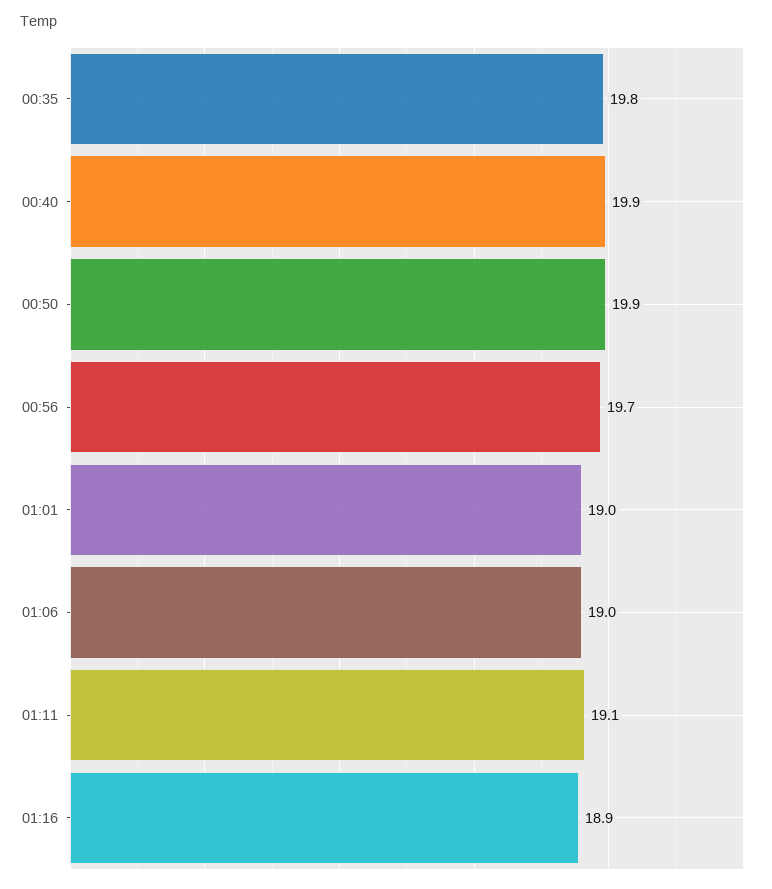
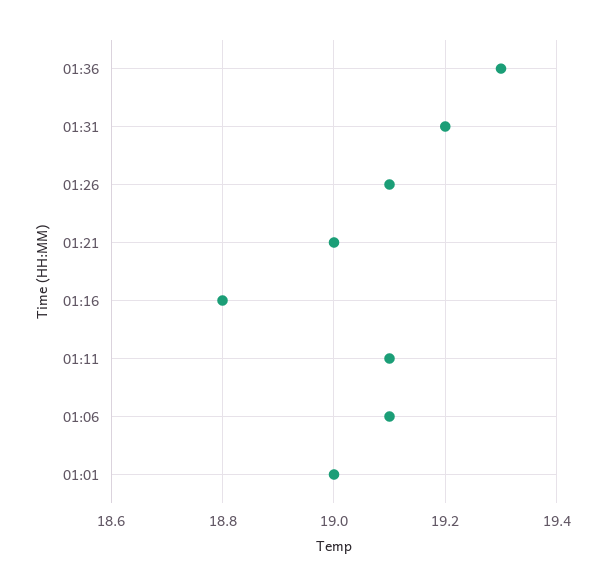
00:35: 19.8 -> none
00:40: 19.9 -> none
00:50: 19.9 -> none
00:56: 19.7 -> none
01:06: 19 -> 19.1
01:16: 18.9 -> 18.8
01:36: none -> 19.3
01:31: none -> 19.2
01:26: none -> 19.1
01:21: none -> 19

